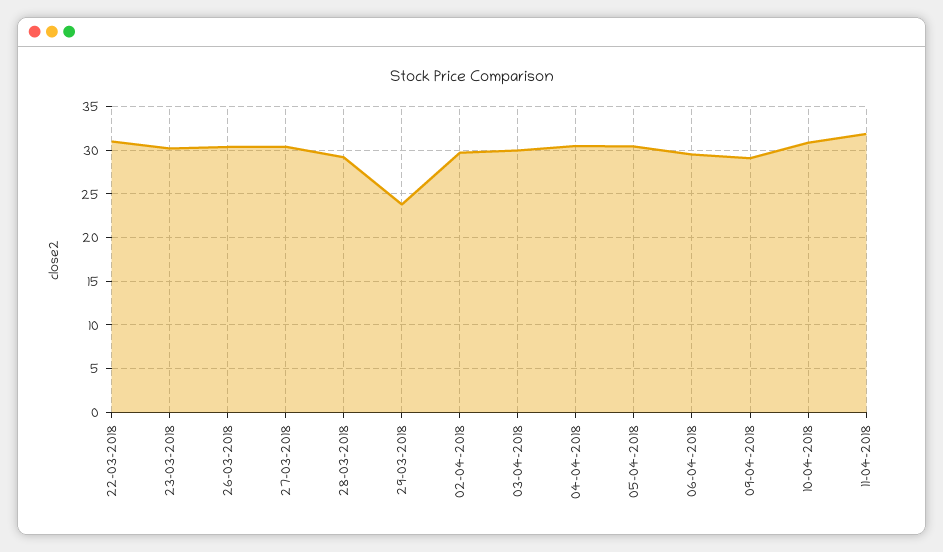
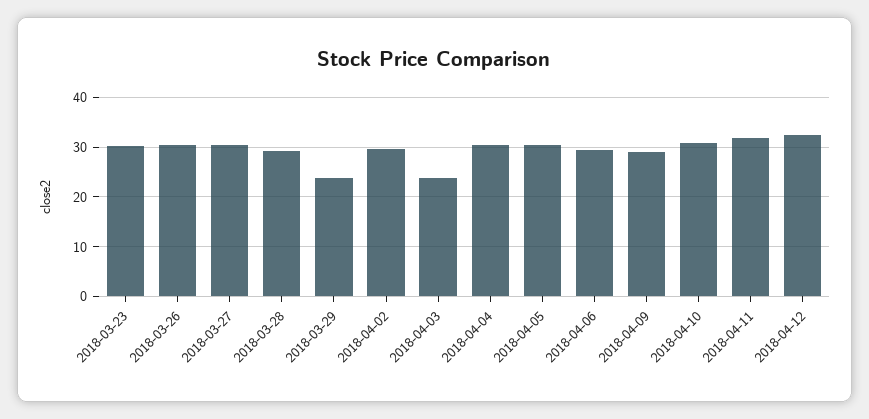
22-03-2018: 31 -> none
03-04-2018: 30 -> 24
2018-04-12: none -> 32

